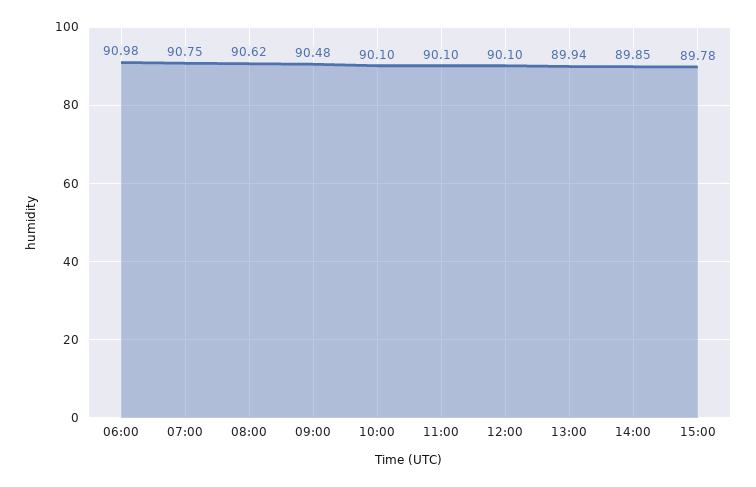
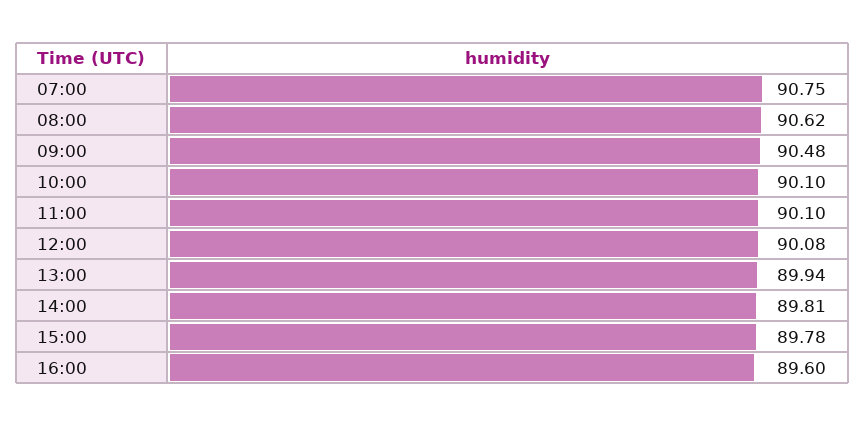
06:00: 90.98 -> none
12:00: 90.1 -> 90.08
14:00: 89.85 -> 89.81
16:00: none -> 89.6

